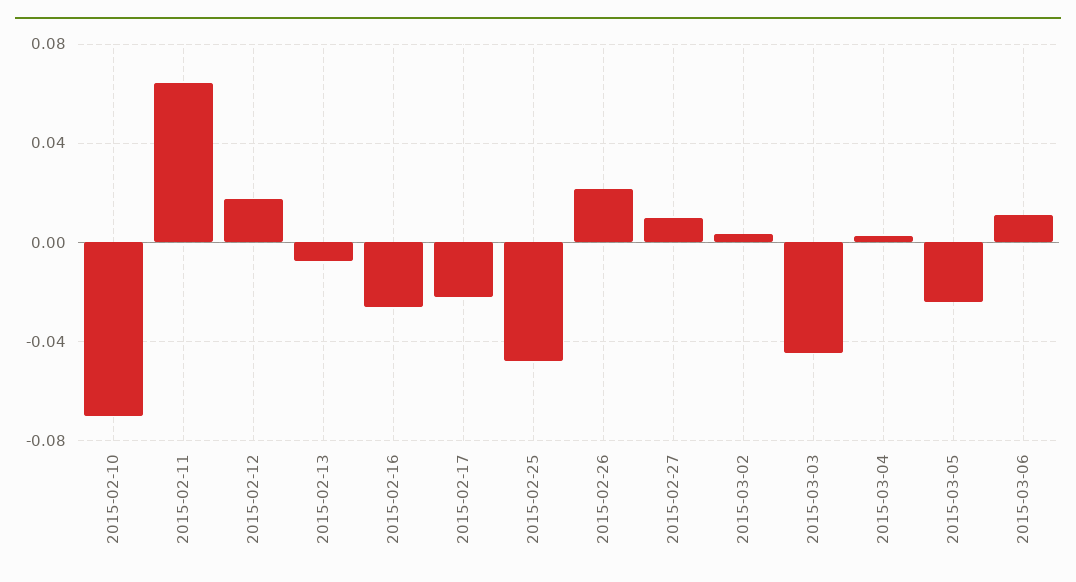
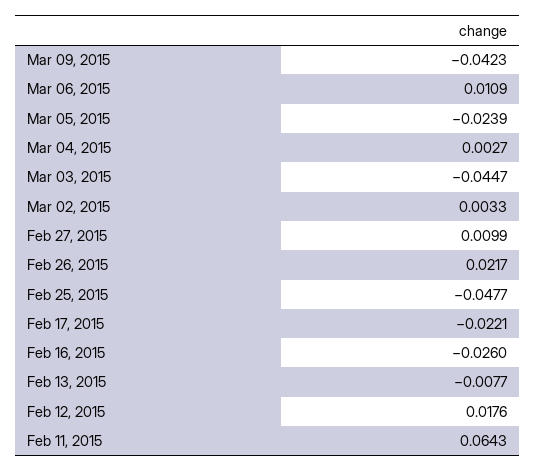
2015-02-10: -0.07 -> none
Mar 09, 2015: none -> -0.0423

